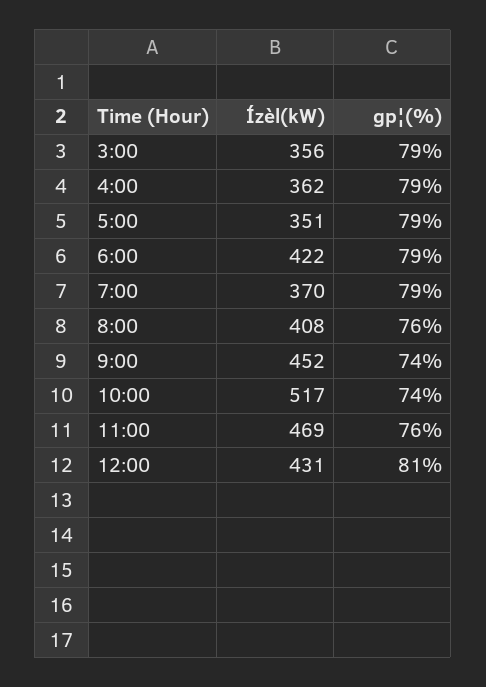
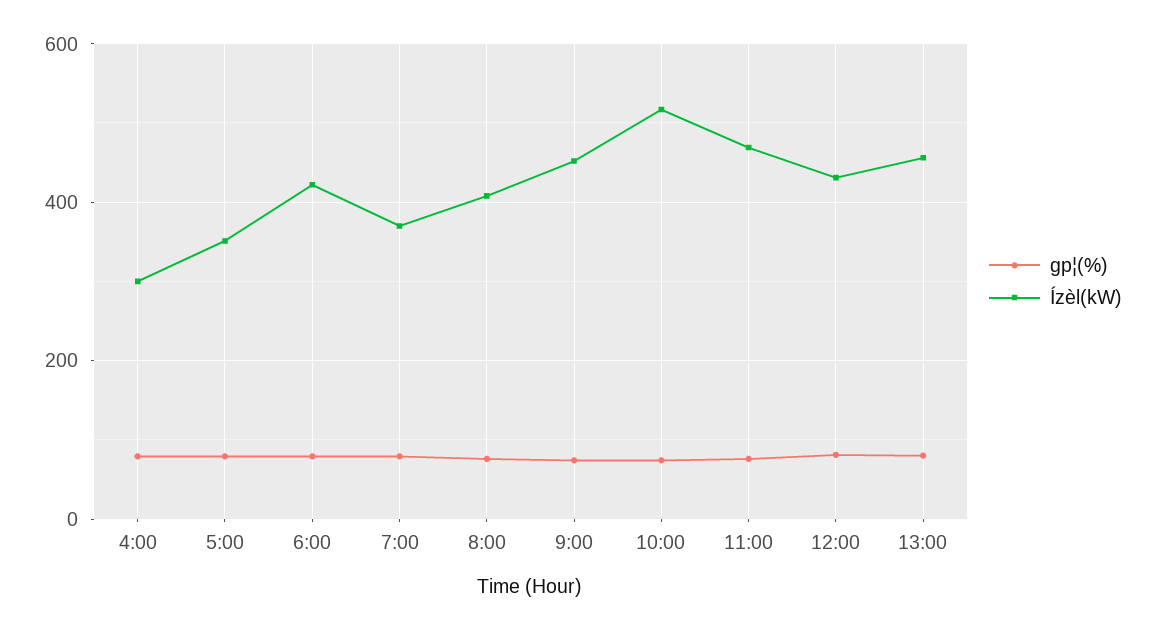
Ízèl(kW), 3:00: 356 -> none
gp¦(%), 3:00: 79 -> none
Ízèl(kW), 4:00: 362 -> 300
gp¦(%), 13:00: none -> 80
Ízèl(kW), 13:00: none -> 460

